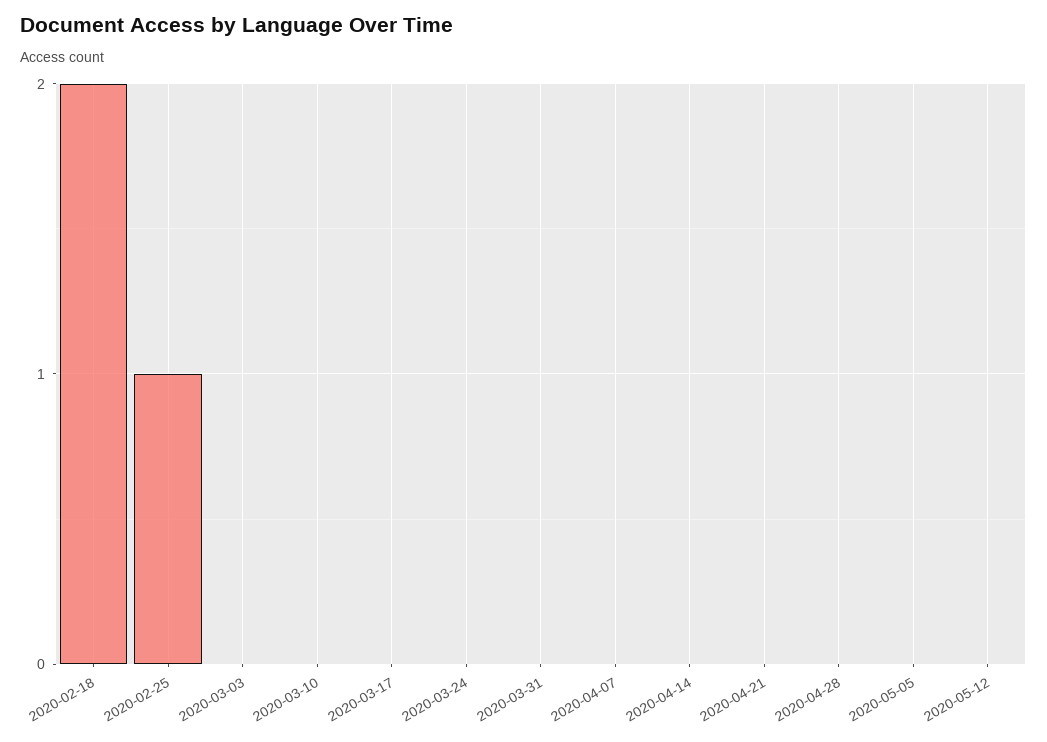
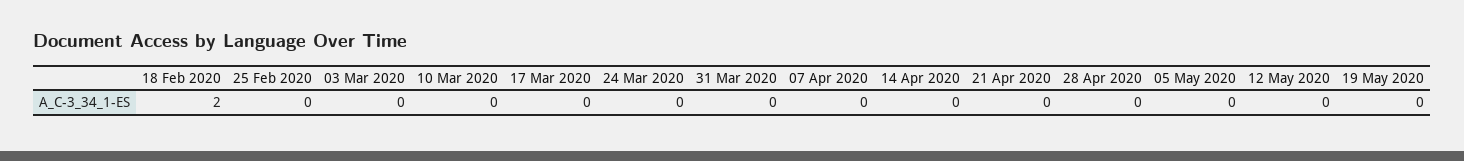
2020-02-25: 1 -> 0
19 May 2020: none -> 0

